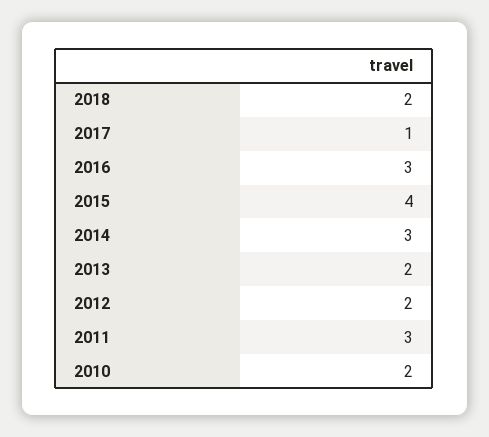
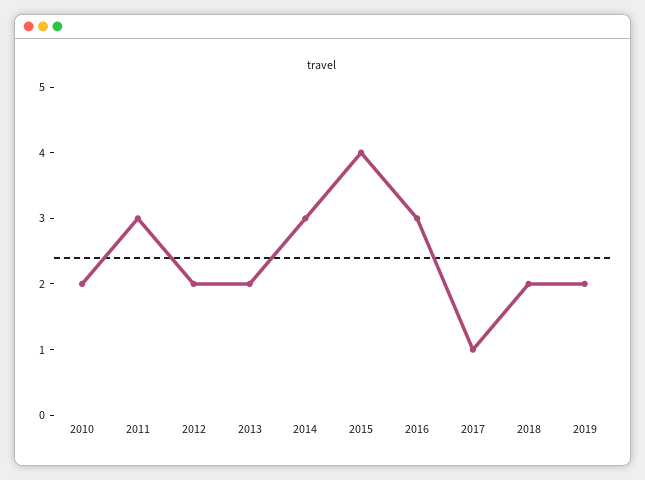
2019: none -> 2

